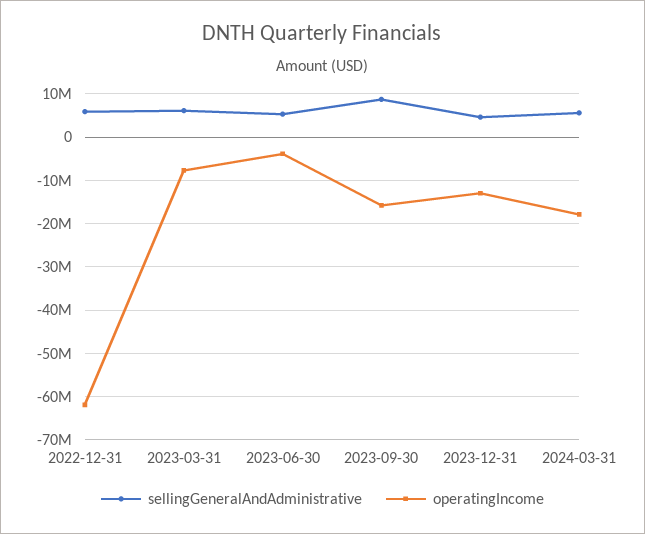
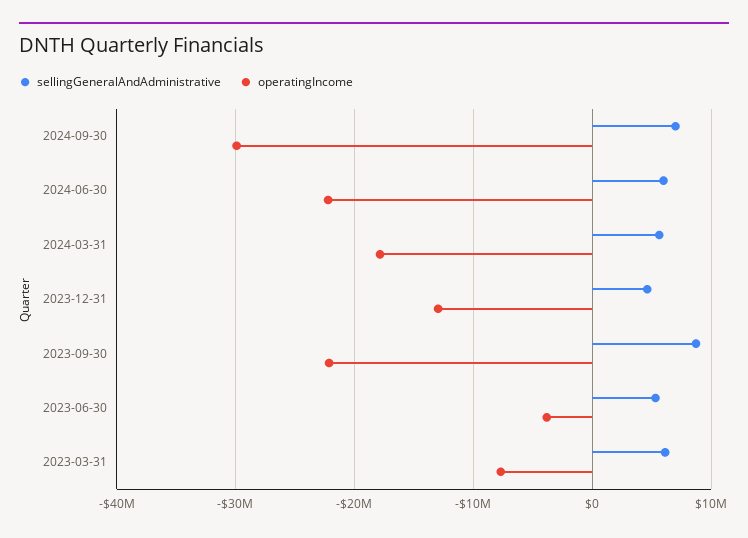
sellingGeneralAndAdministrative, 2022-12-31: 6000000 -> none
operatingIncome, 2022-12-31: -62000000 -> none
operatingIncome, 2023-09-30: -16000000 -> -22000000
sellingGeneralAndAdministrative, 2024-09-30: none -> 7000000
operatingIncome, 2024-09-30: none -> -30000000
sellingGeneralAndAdministrative, 2024-06-30: none -> 6000000
operatingIncome, 2024-06-30: none -> -22000000

